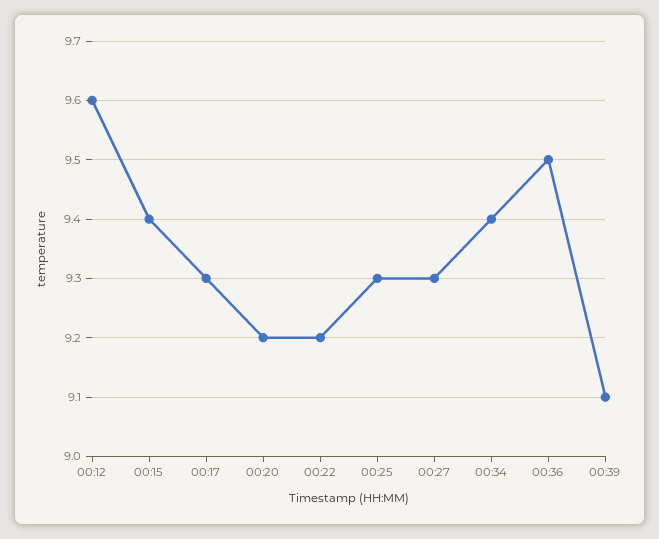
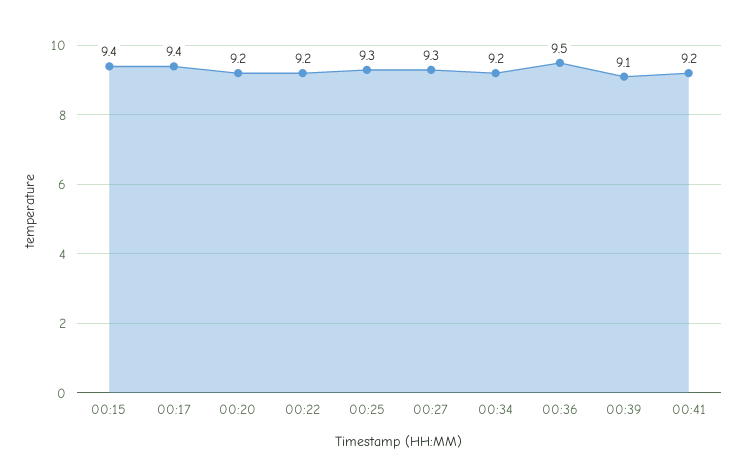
00:12: 9.6 -> none
00:17: 9.3 -> 9.4
00:34: 9.4 -> 9.2
00:41: none -> 9.2

